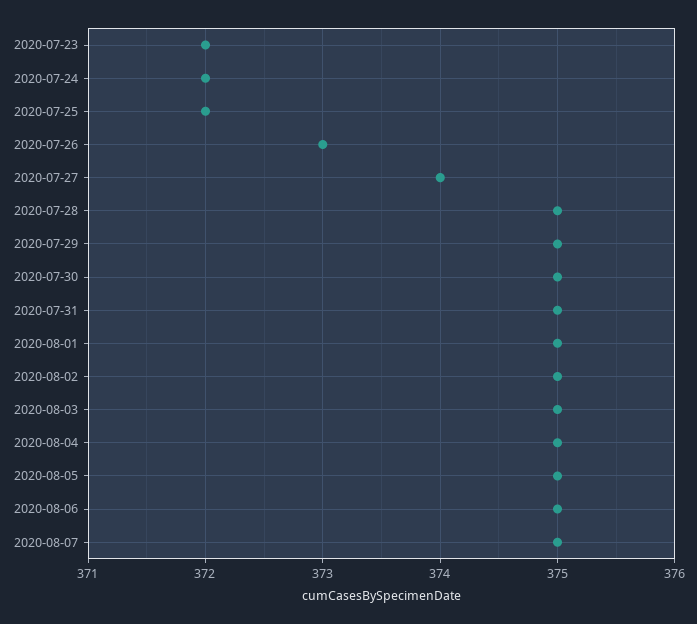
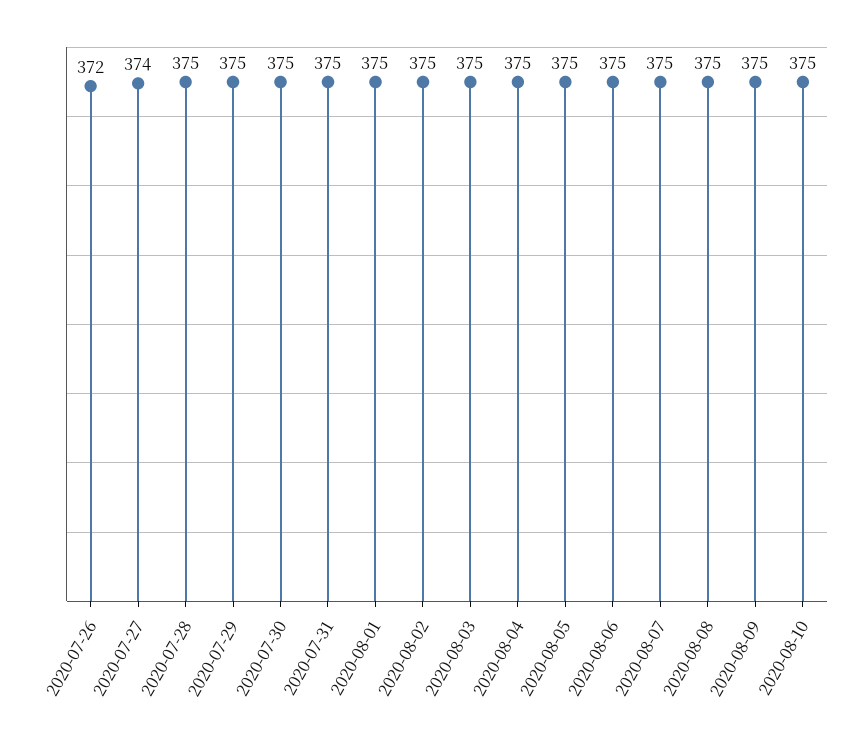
2020-07-23: 372 -> none
2020-07-24: 372 -> none
2020-07-25: 372 -> none
2020-07-26: 373 -> 372
2020-08-08: none -> 375
2020-08-09: none -> 375
2020-08-10: none -> 375

